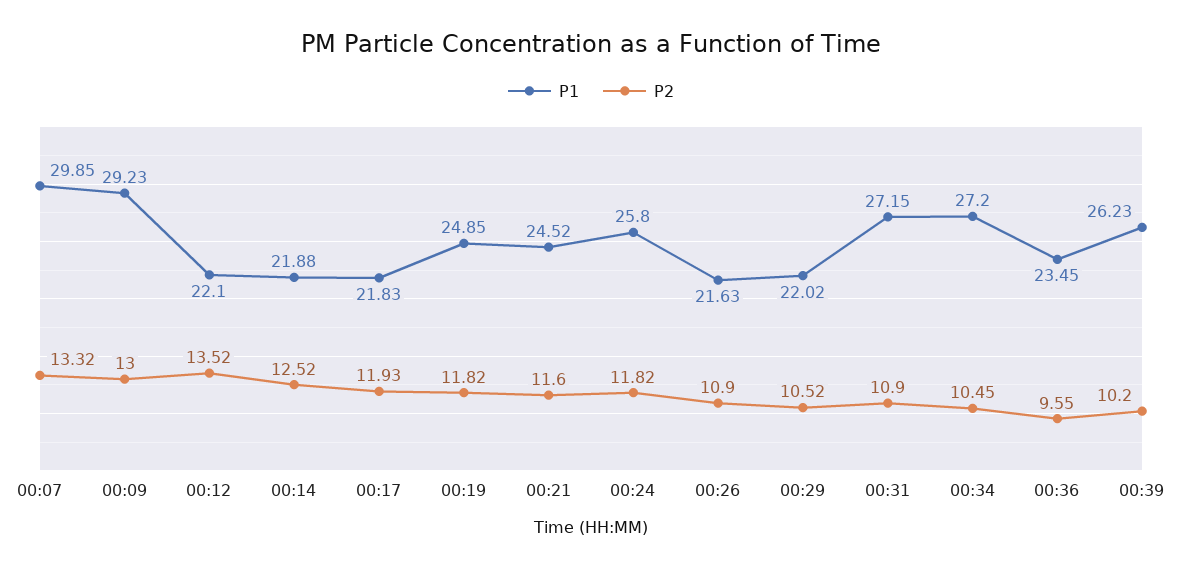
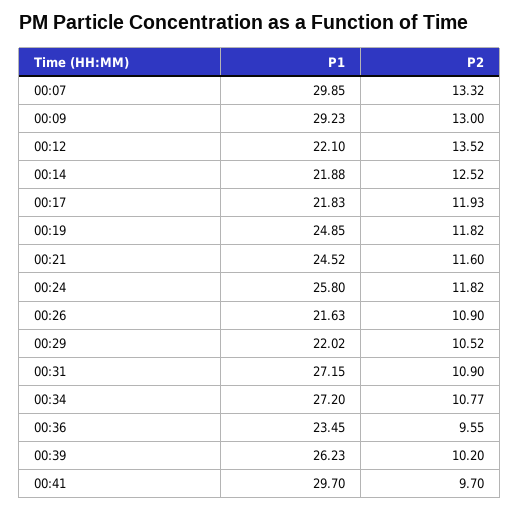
P2, 00:34: 10.45 -> 10.77
P1, 00:41: none -> 29.7
P2, 00:41: none -> 9.7

